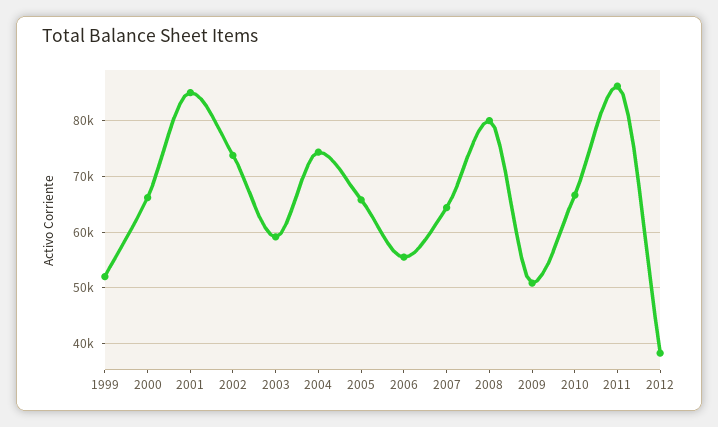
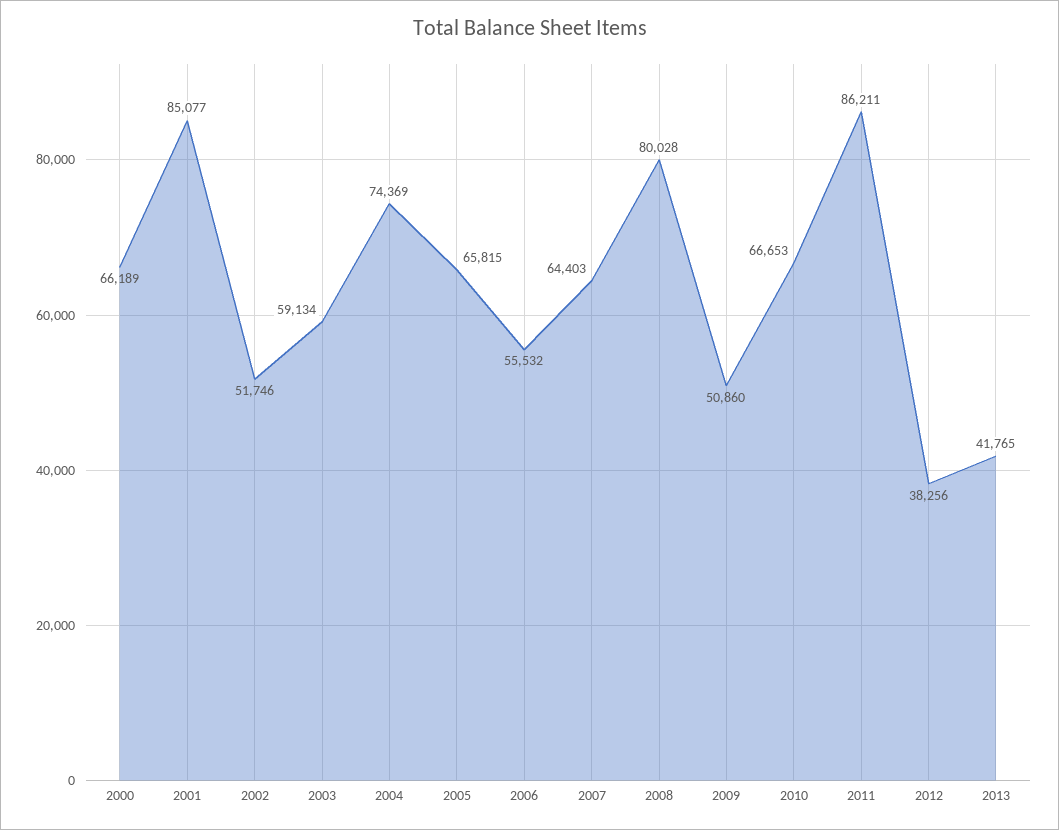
1999: 52000 -> none
2002: 74000 -> 51746
2013: none -> 41765

